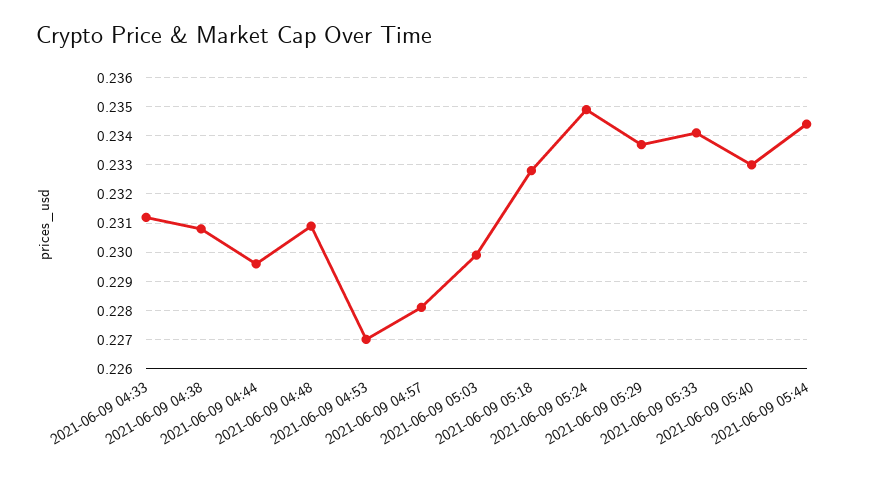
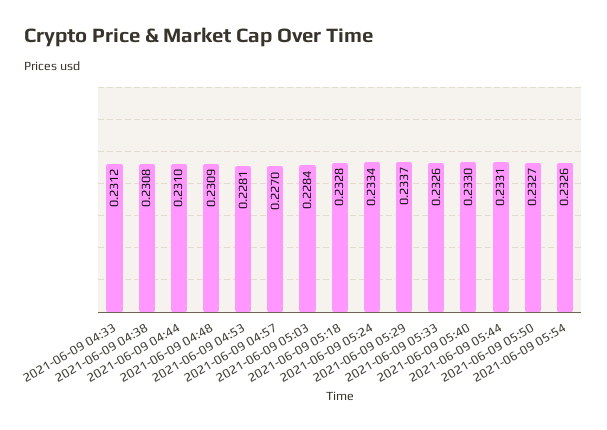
2021-06-09 04:44: 0.2295 -> 0.231
2021-06-09 04:53: 0.227 -> 0.2281
2021-06-09 04:57: 0.228 -> 0.227
2021-06-09 05:03: 0.23 -> 0.2284
2021-06-09 05:24: 0.235 -> 0.2334
2021-06-09 05:33: 0.234 -> 0.2326
2021-06-09 05:44: 0.2345 -> 0.2331
2021-06-09 05:50: none -> 0.2327
2021-06-09 05:54: none -> 0.2326

